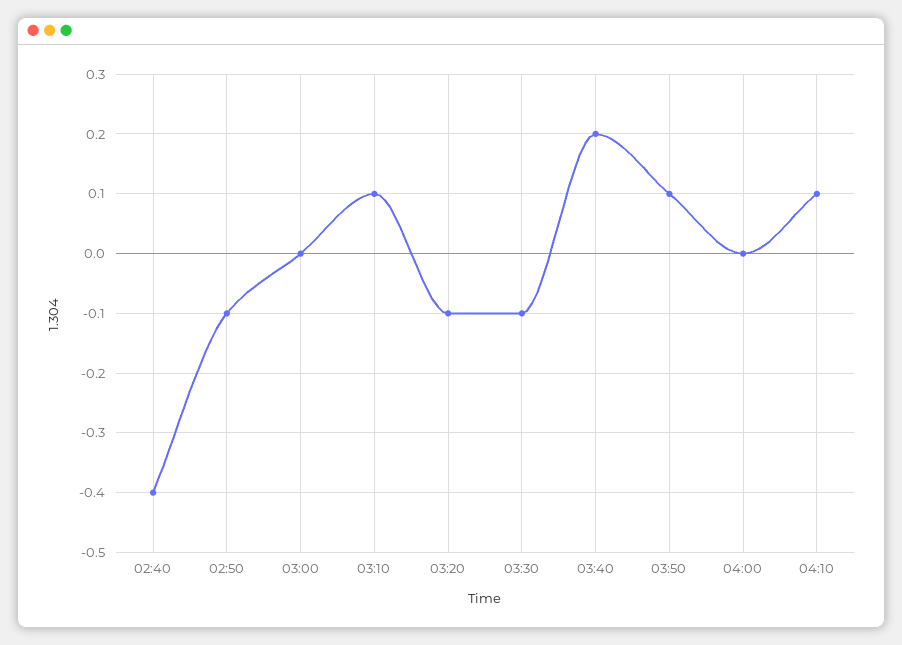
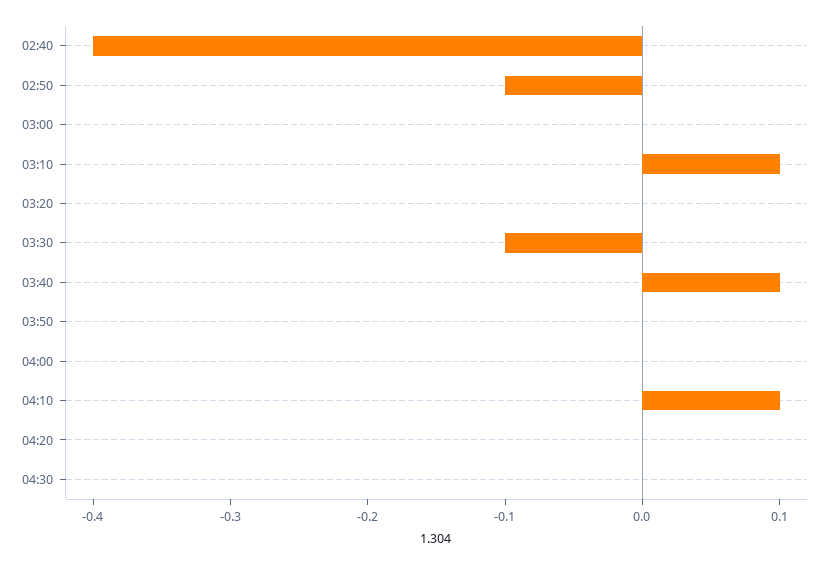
03:20: -0.1 -> 0
03:40: 0.2 -> 0.1
03:50: 0.1 -> 0
04:20: none -> 0
04:30: none -> 0

